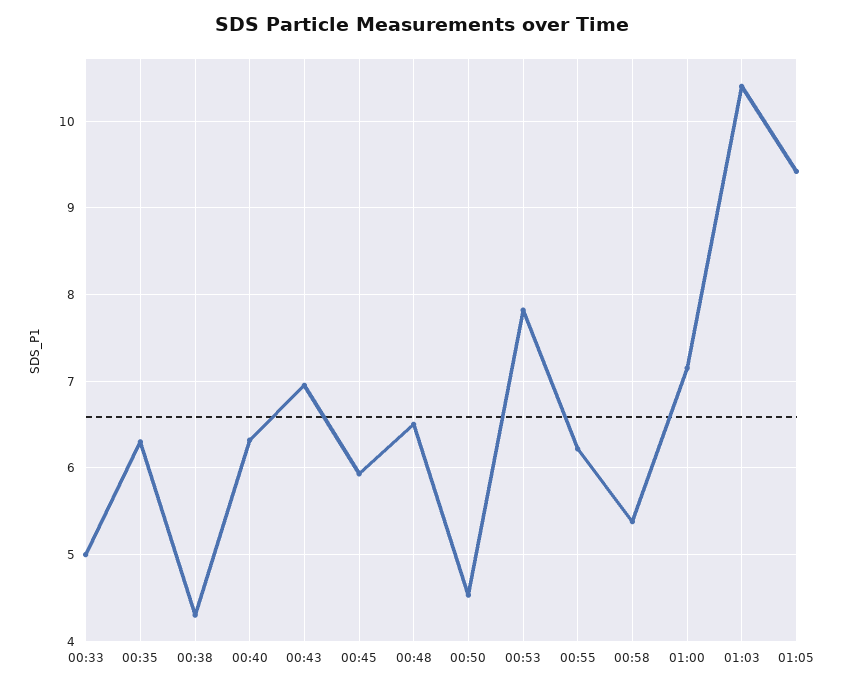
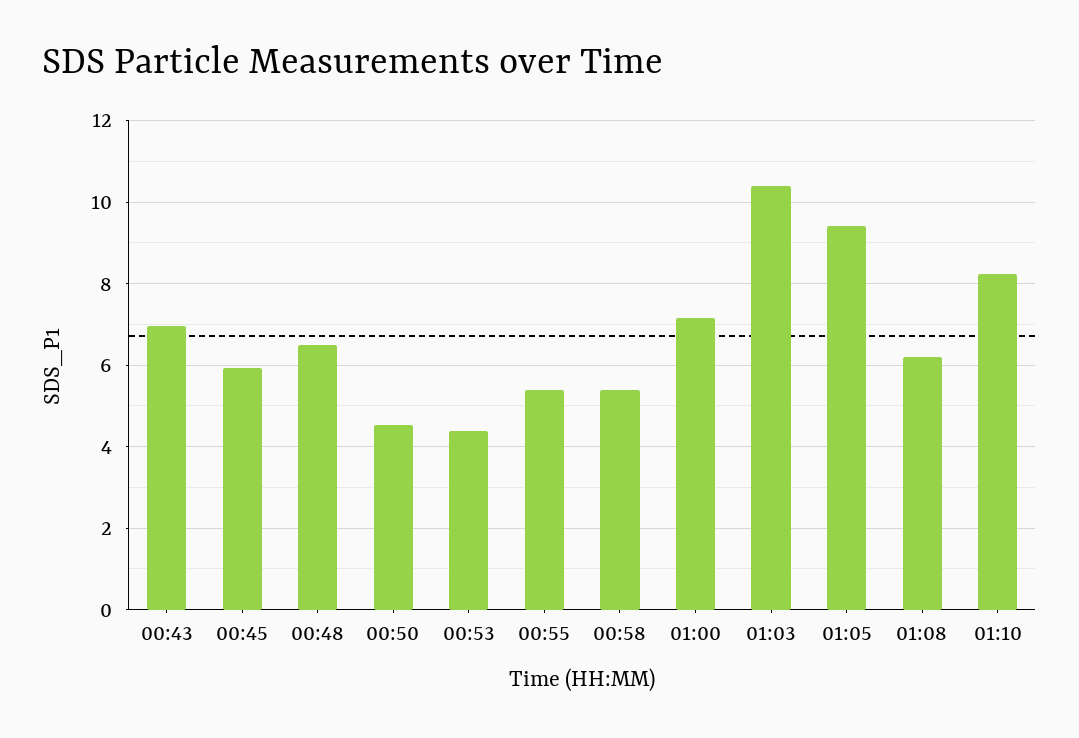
00:33: 5 -> none
00:35: 6.3 -> none
00:38: 4.3 -> none
00:40: 6.3 -> none
00:53: 7.8 -> 4.4
00:55: 6.2 -> 5.4
01:08: none -> 6.2
01:10: none -> 8.2

